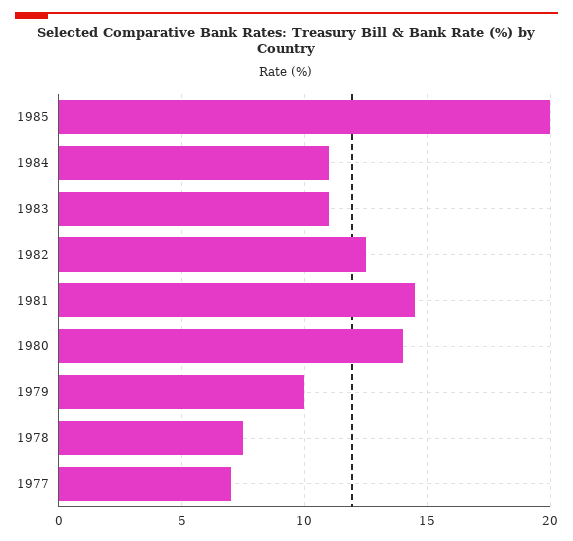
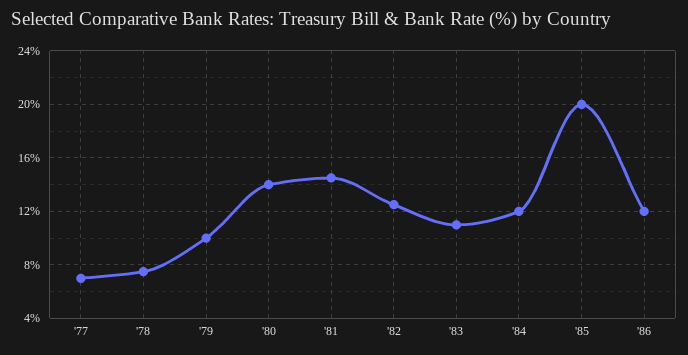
1984: 11 -> 12
'86: none -> 12

